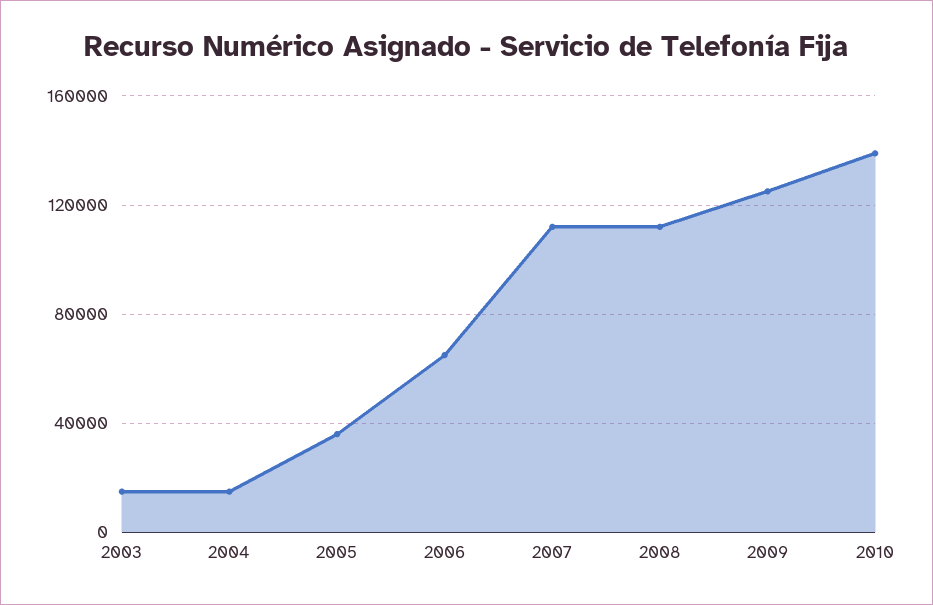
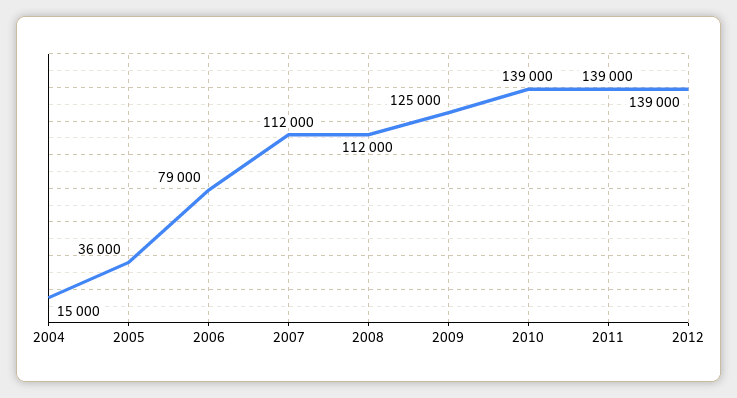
2003: 15000 -> none
2006: 65000 -> 79000
2011: none -> 139000
2012: none -> 139000

